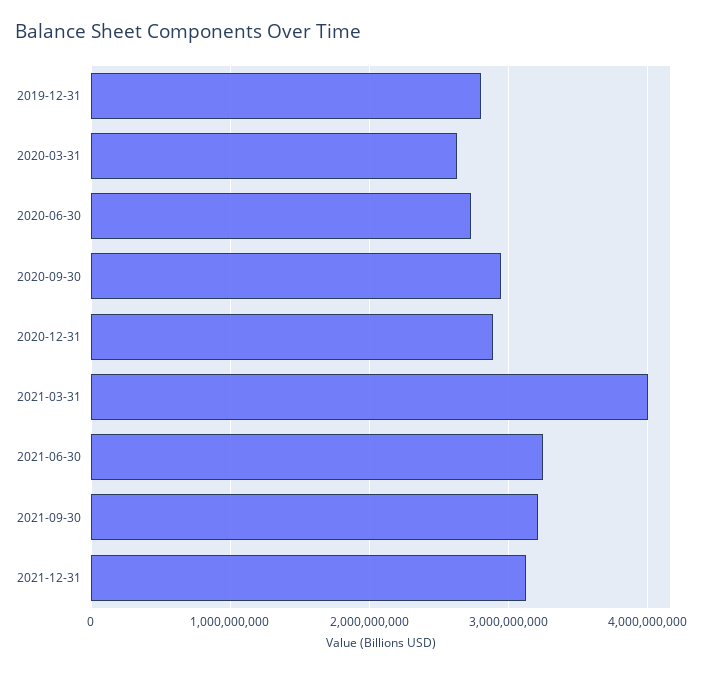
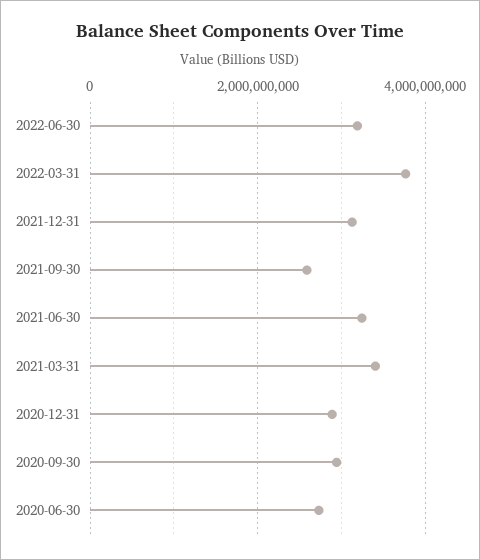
2019-12-31: 2800000000 -> none
2020-03-31: 2600000000 -> none
2021-03-31: 4000000000 -> 3400000000
2021-09-30: 3200000000 -> 2600000000
2022-06-30: none -> 3200000000
2022-03-31: none -> 3800000000

